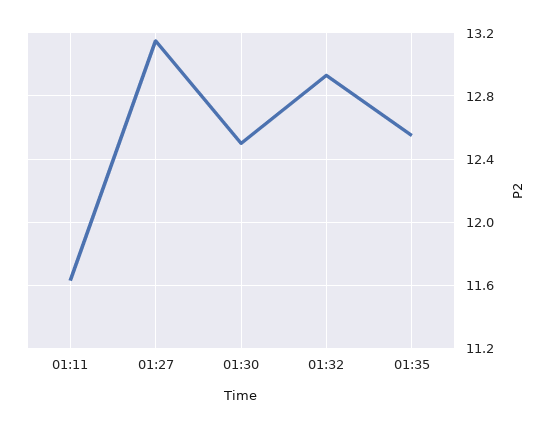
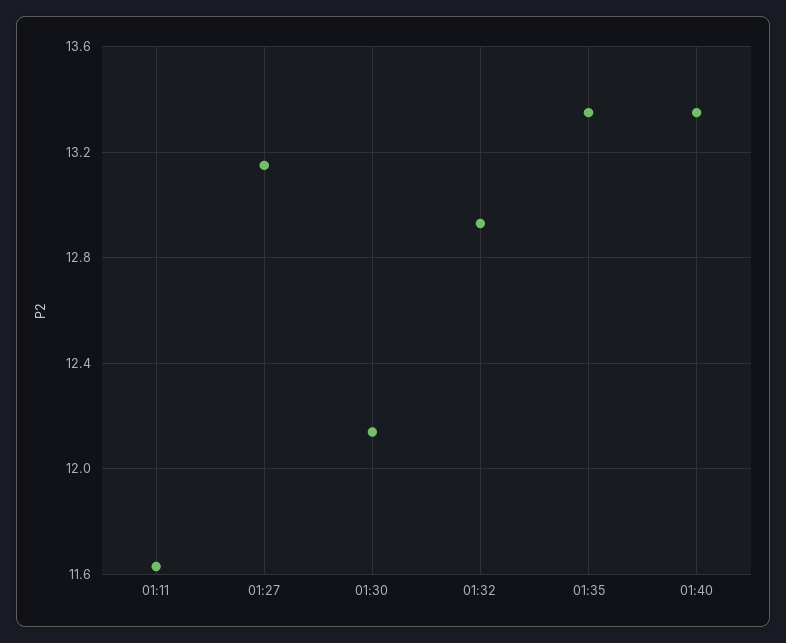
01:30: 12.5 -> 12.15
01:35: 12.55 -> 13.35
01:40: none -> 13.35

